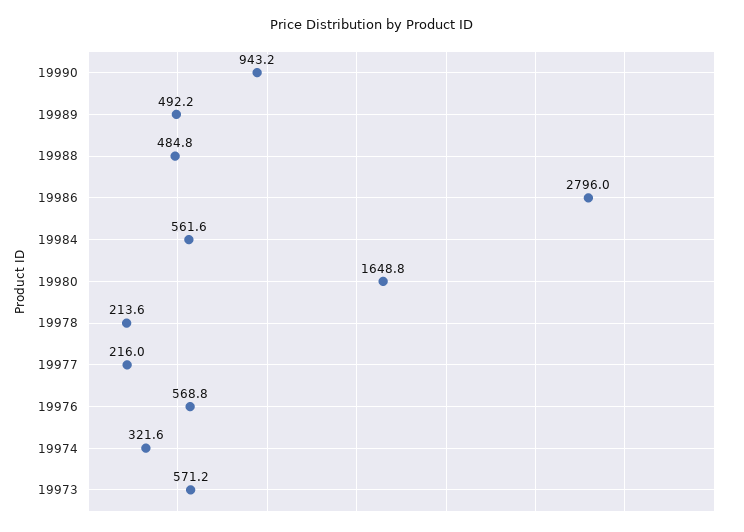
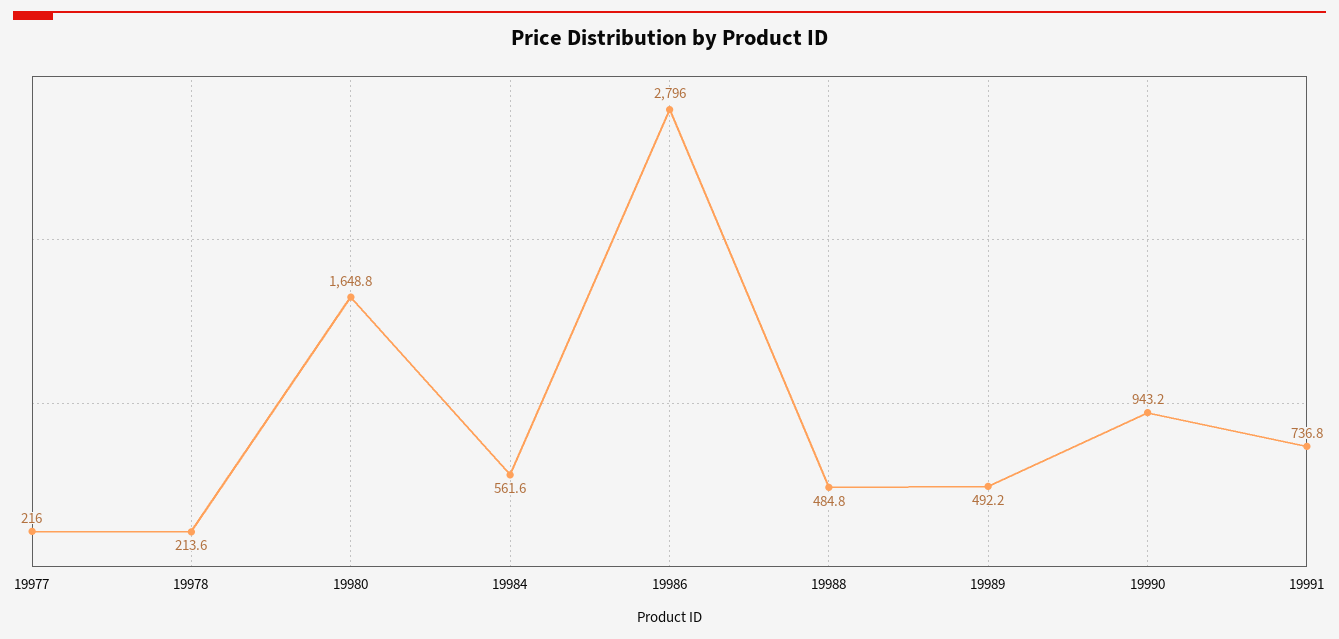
19976: 568.8 -> none
19974: 321.6 -> none
19973: 571.2 -> none
19991: none -> 736.8

